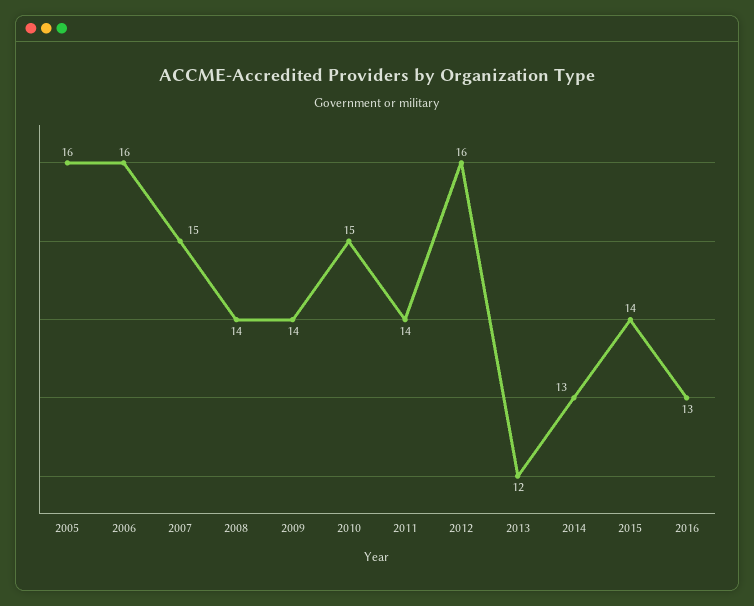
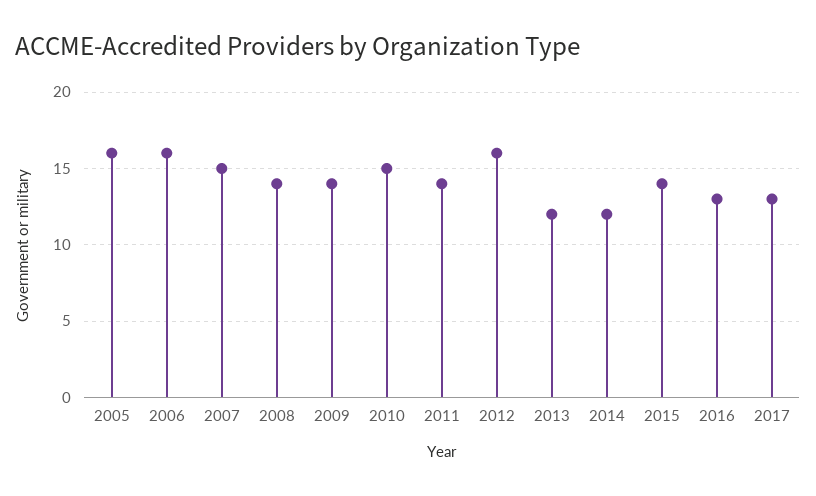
2014: 13 -> 12
2017: none -> 13

